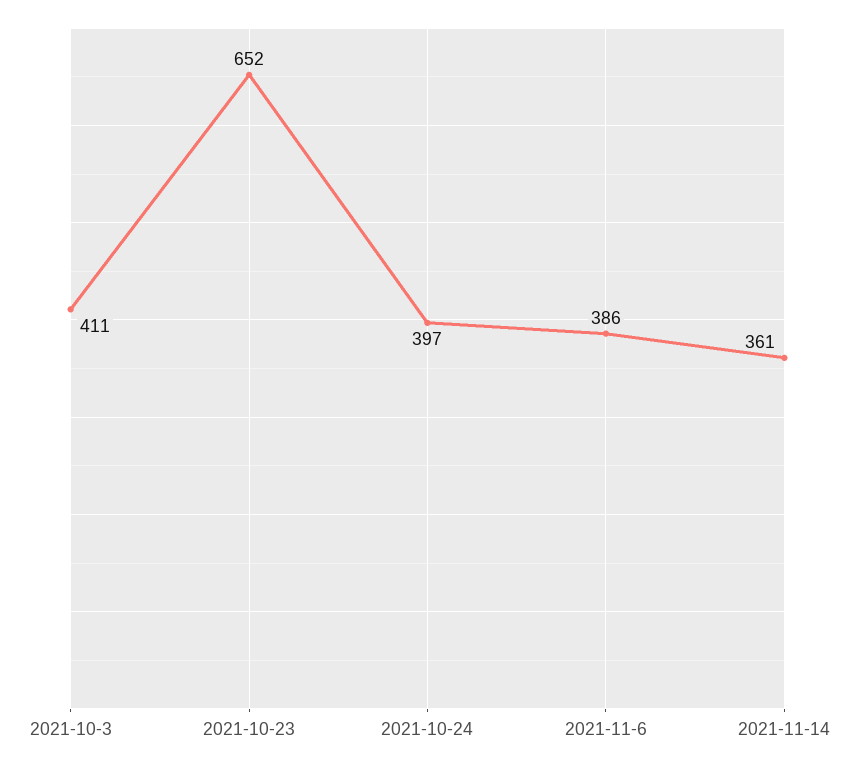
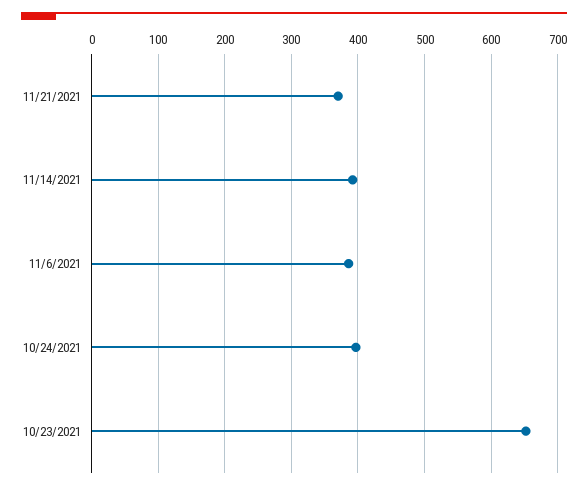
2021-10-3: 411 -> none
2021-11-14: 361 -> 390
11/21/2021: none -> 370

